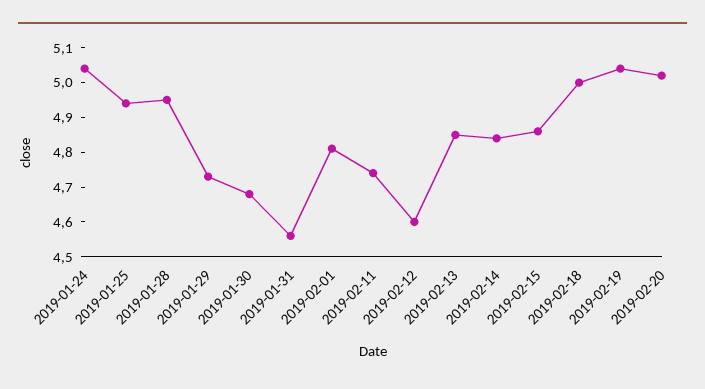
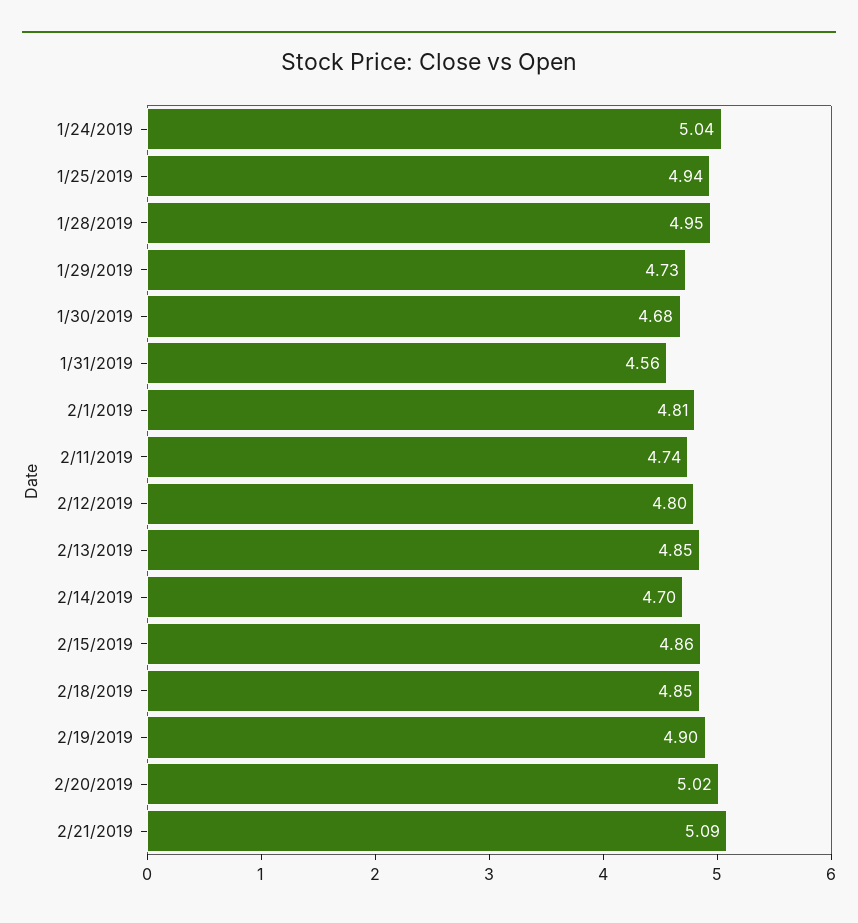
2019-02-12: 4.6 -> 4.8
2019-02-14: 4.85 -> 4.7
2019-02-18: 5 -> 4.85
2019-02-19: 5.05 -> 4.9
2/21/2019: none -> 5.09

